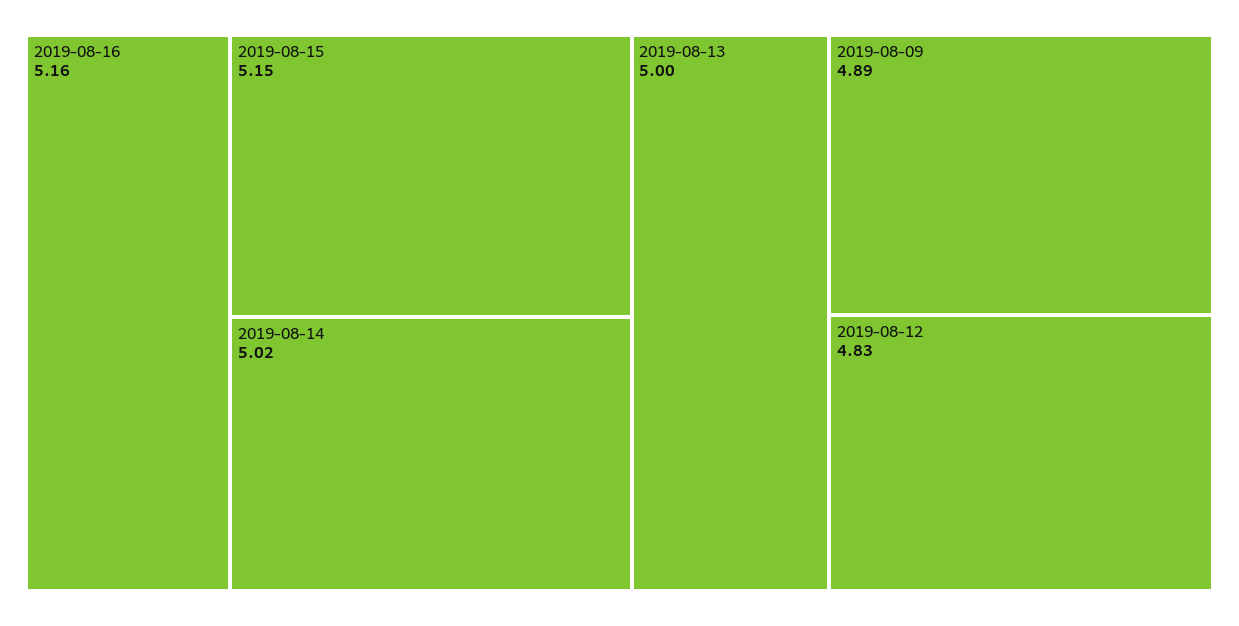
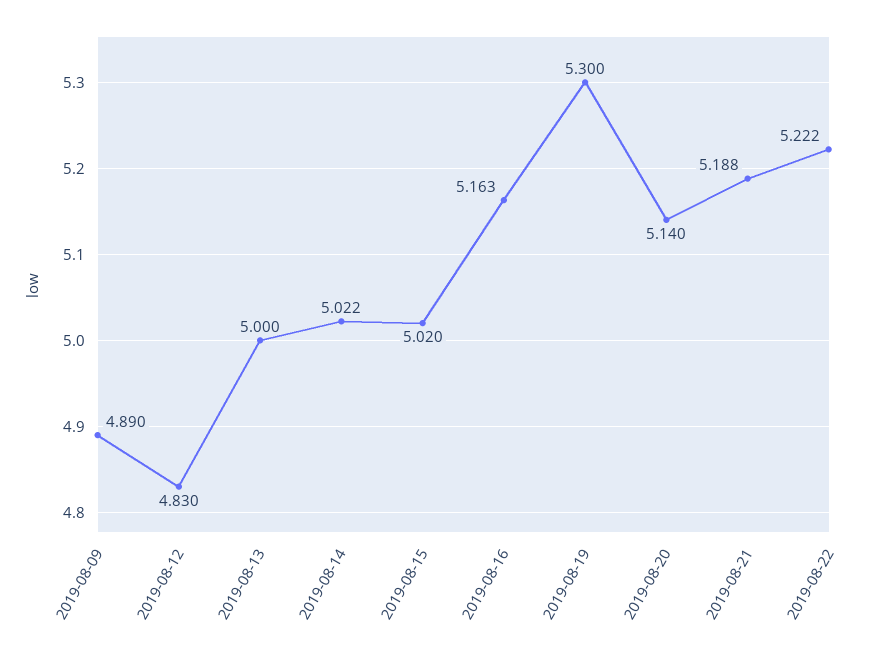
2019-08-16: 5.16 -> 5.163
2019-08-15: 5.15 -> 5.02
2019-08-14: 5.02 -> 5.022
2019-08-19: none -> 5.3
2019-08-20: none -> 5.14
2019-08-21: none -> 5.188
2019-08-22: none -> 5.222

